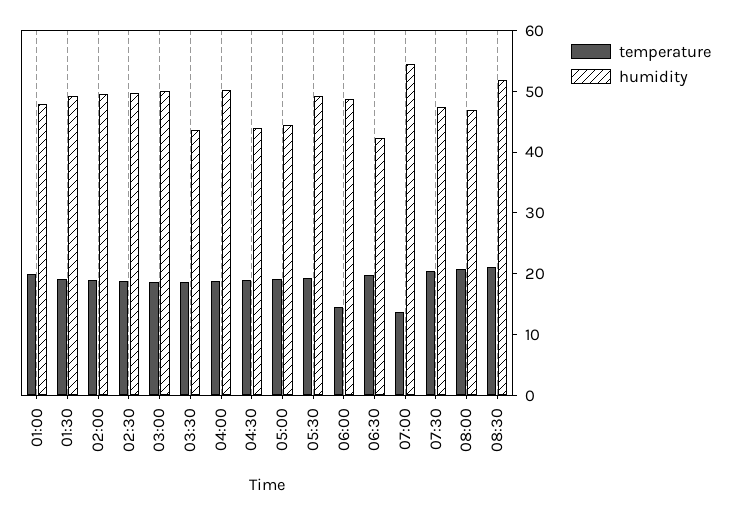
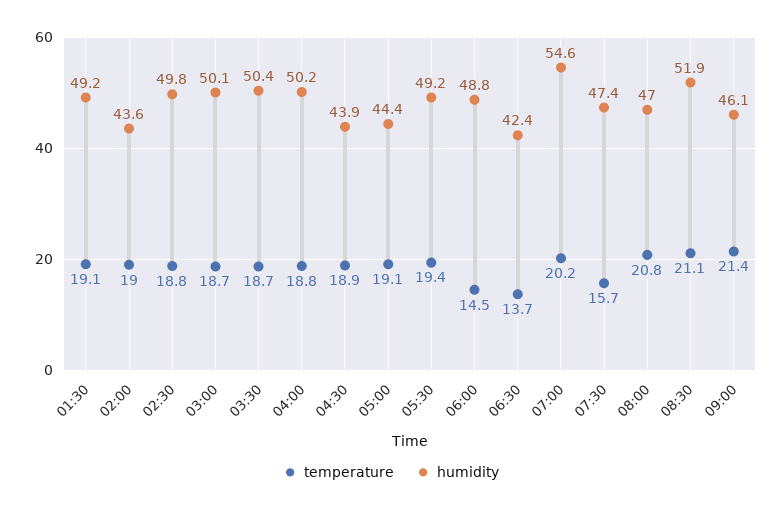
temperature, 01:00: 20 -> none
humidity, 01:00: 48 -> none
humidity, 02:00: 50 -> 43.6
humidity, 03:30: 44 -> 50.4
temperature, 06:30: 20 -> 13.7
temperature, 07:00: 14 -> 20.2
temperature, 07:30: 20 -> 15.7
temperature, 09:00: none -> 21.4
humidity, 09:00: none -> 46.1

